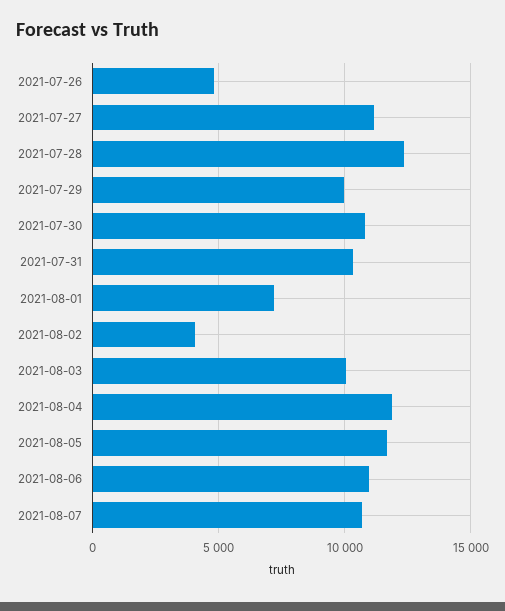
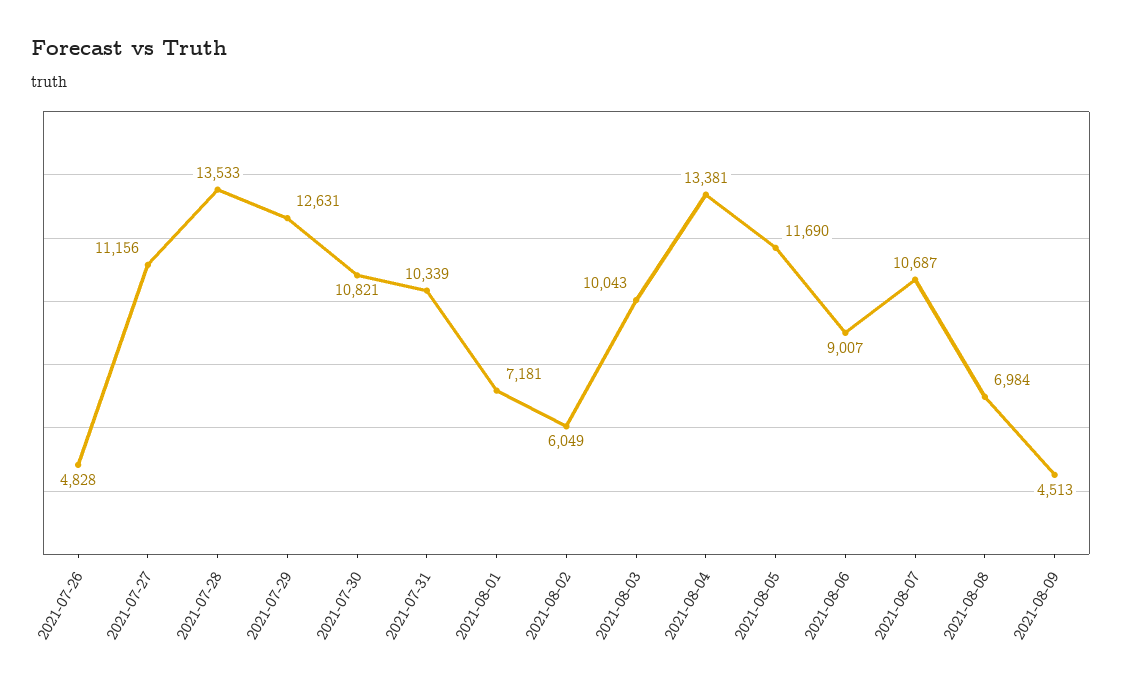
2021-07-28: 12500 -> 13533
2021-07-29: 10000 -> 12631
2021-08-02: 4000 -> 6049
2021-08-04: 12000 -> 13381
2021-08-06: 11000 -> 9007
2021-08-08: none -> 6984
2021-08-09: none -> 4513

